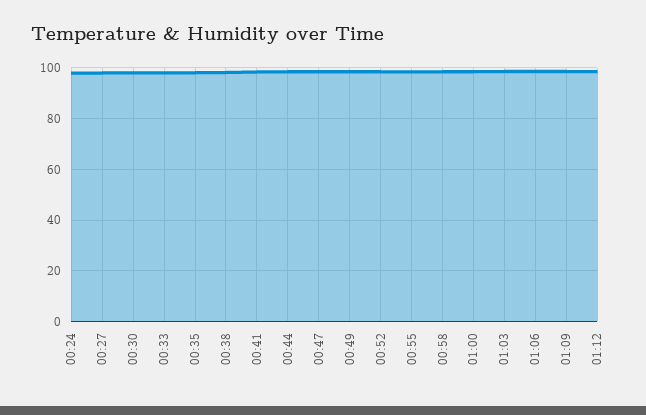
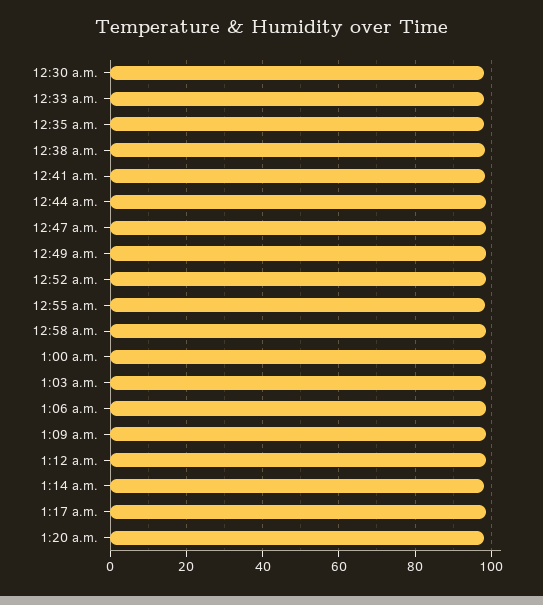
00:24: 97.5 -> none
00:27: 97.5 -> none
1:14 a.m.: none -> 98
1:17 a.m.: none -> 98
1:20 a.m.: none -> 98

